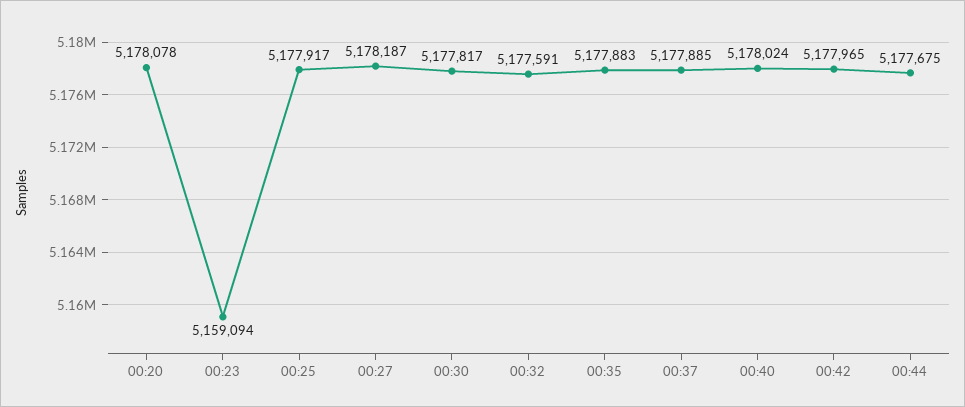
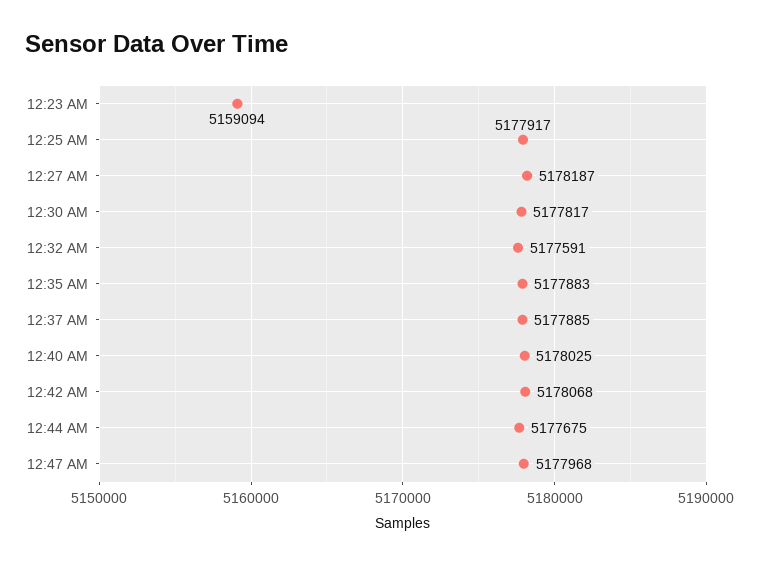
00:20: 5178078 -> none
00:40: 5178024 -> 5178025
00:42: 5177965 -> 5178068
12:47 AM: none -> 5177968

